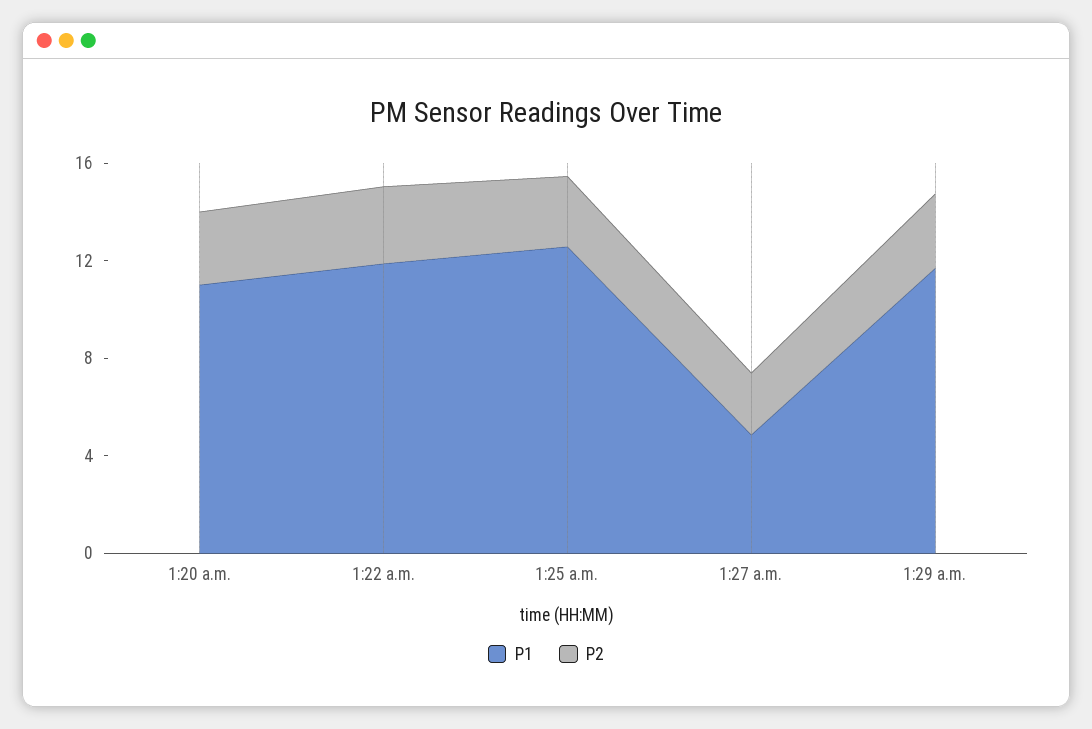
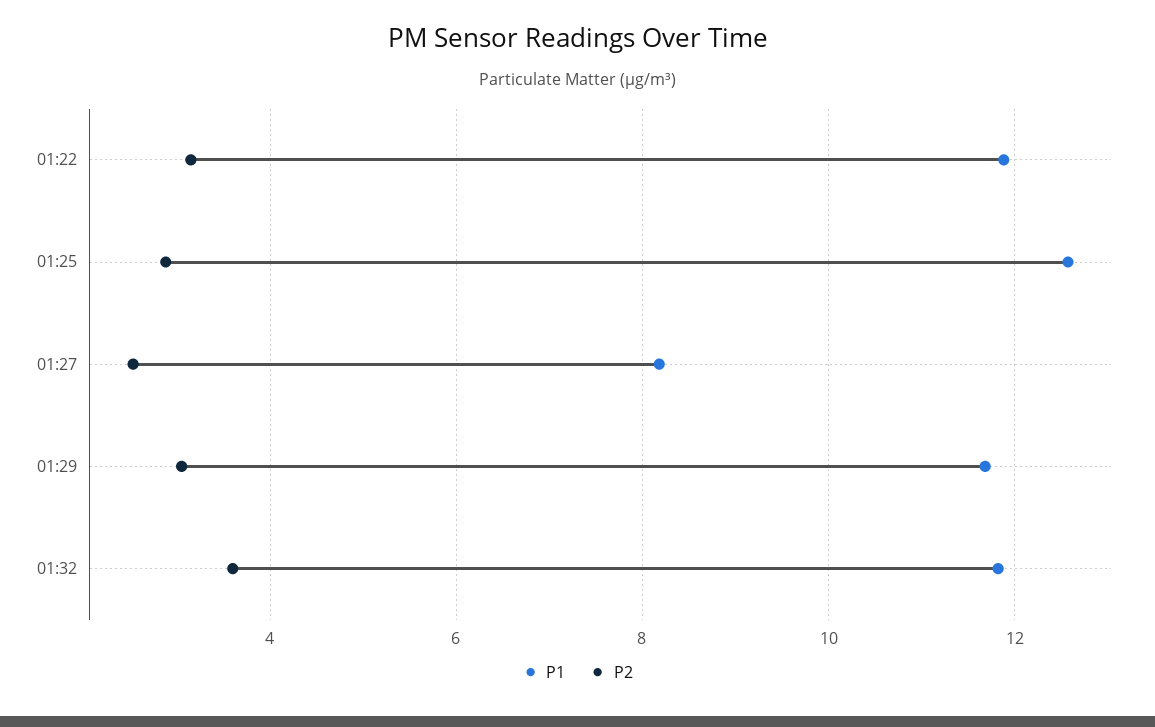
P1, 1:20 a.m.: 11 -> none
P2, 1:20 a.m.: 3 -> none
P1, 1:27 a.m.: 5 -> 8.2
P1, 01:32: none -> 11.8
P2, 01:32: none -> 3.6

